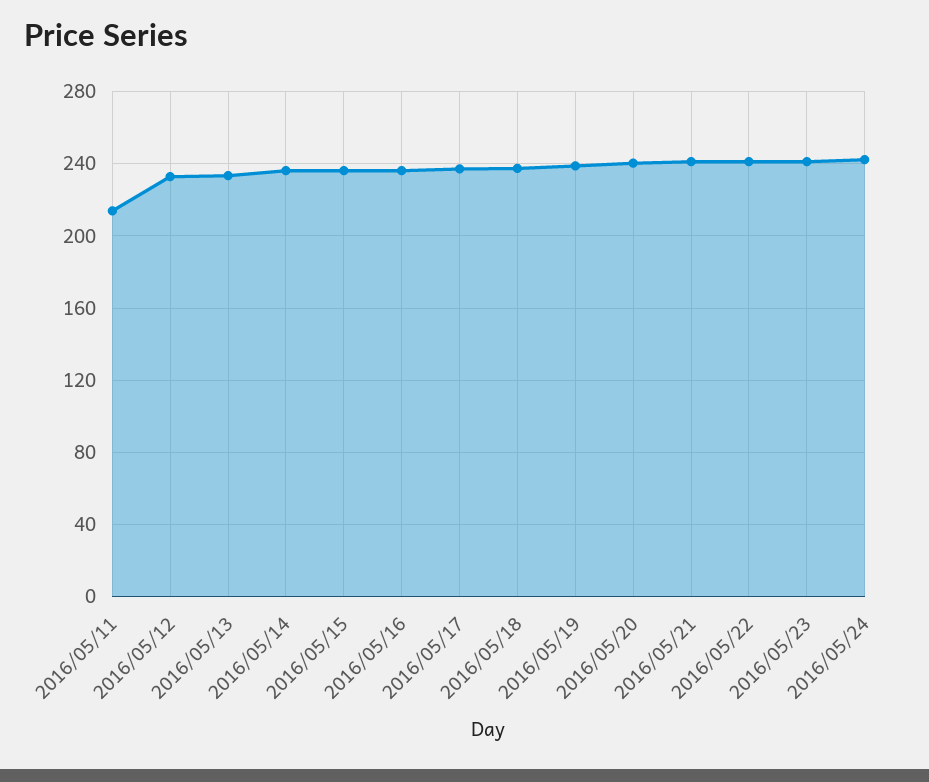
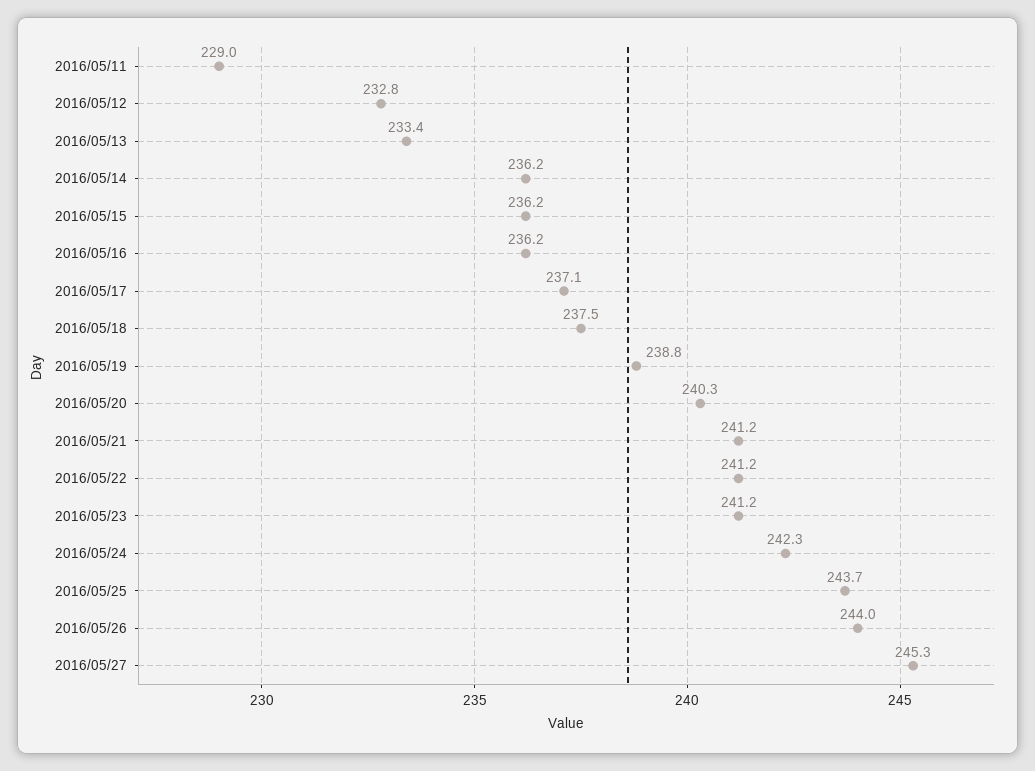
2016/05/11: 215 -> 229
2016/05/25: none -> 243.7
2016/05/26: none -> 244
2016/05/27: none -> 245.3

